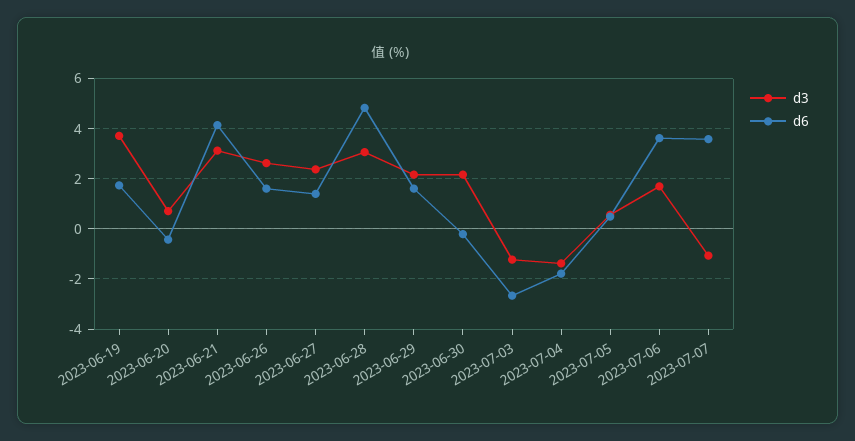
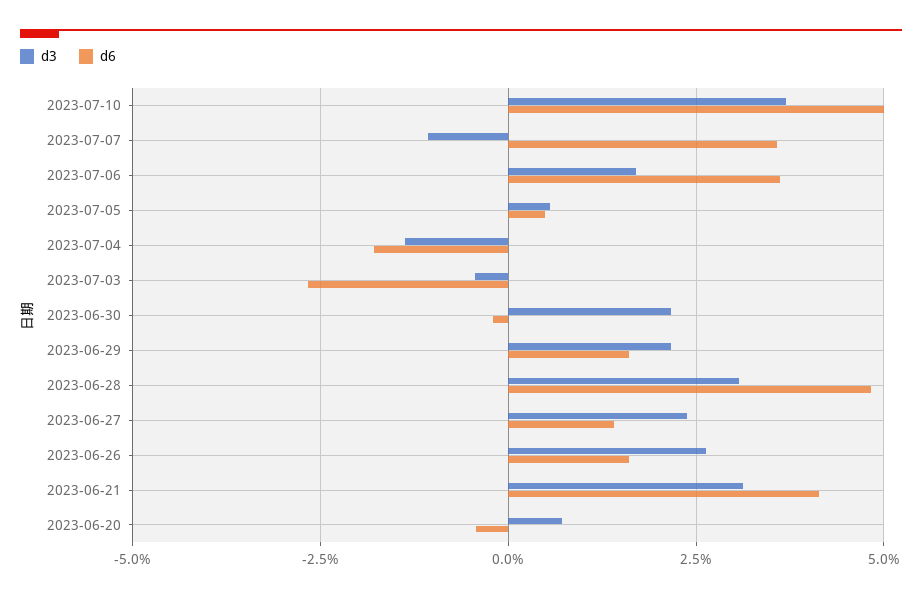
d3, 2023-06-19: 3.75 -> none
d6, 2023-06-19: 1.75 -> none
d3, 2023-07-03: -1.25 -> -0.5
d3, 2023-07-10: none -> 3.75
d6, 2023-07-10: none -> 5

